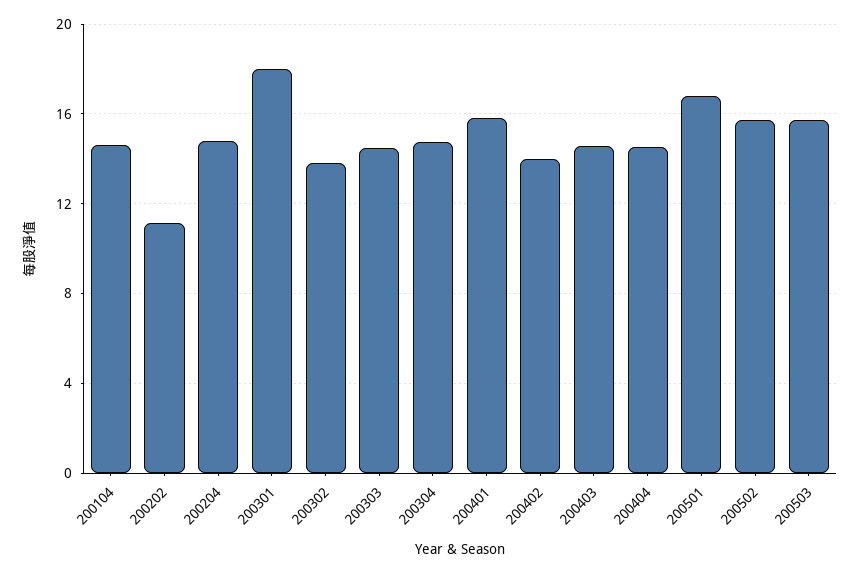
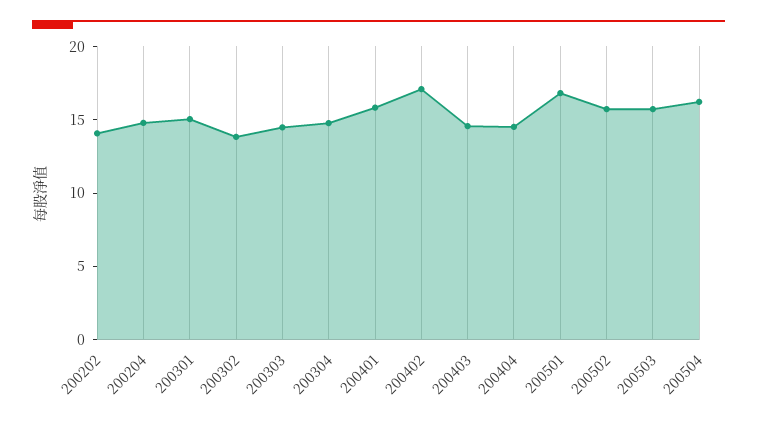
200104: 14.5 -> none
200202: 11 -> 14
200301: 18 -> 15
200402: 14 -> 17
200504: none -> 16

